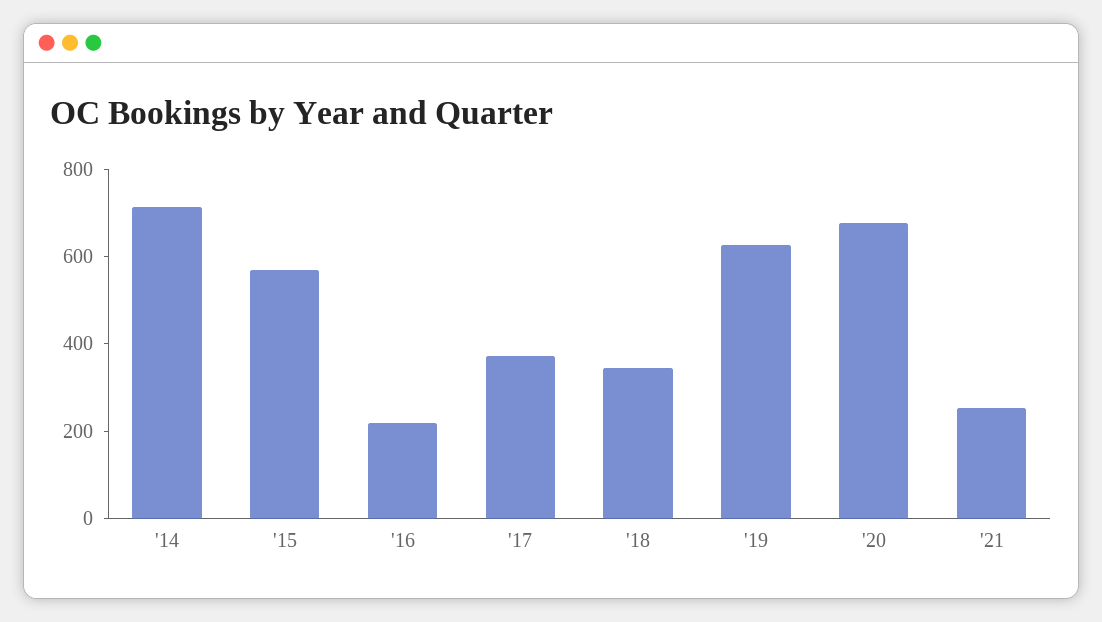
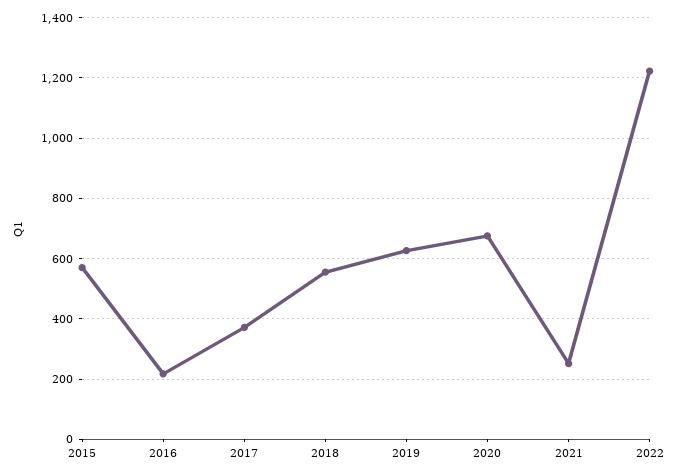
'14: 700 -> none
'18: 350 -> 560
2022: none -> 1220

